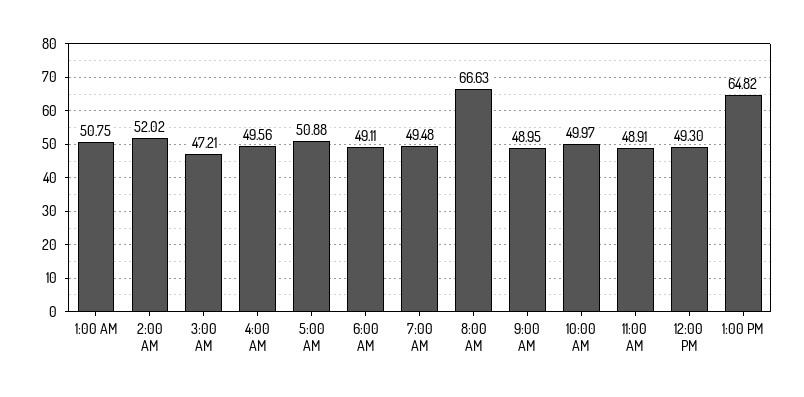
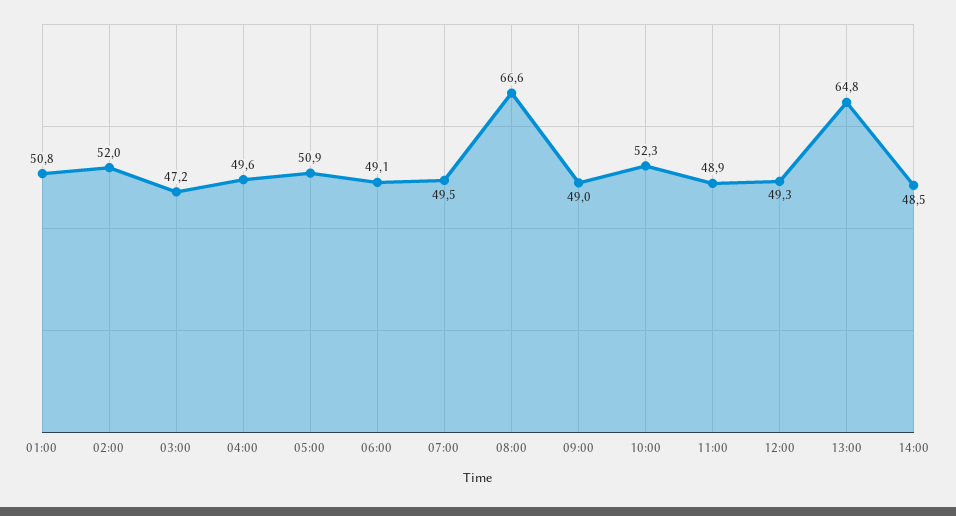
10:00 AM: 49.97 -> 52.3
14:00: none -> 48.5

